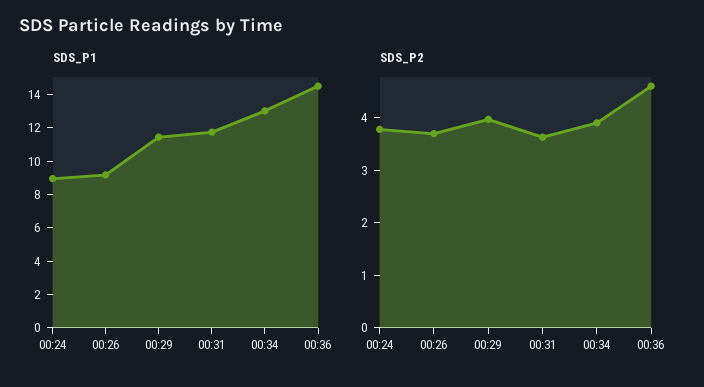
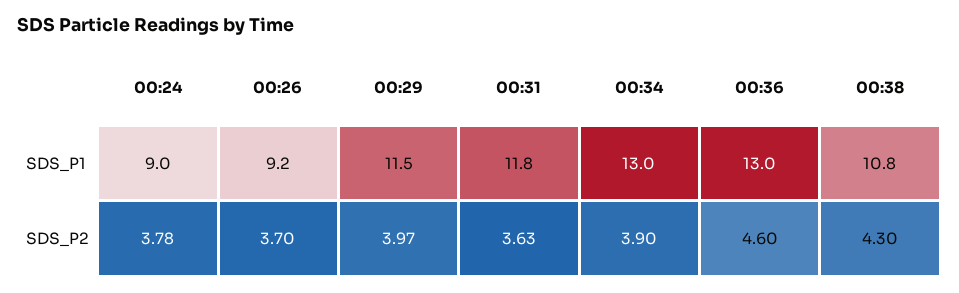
SDS_P1, 00:36: 14.5 -> 13
SDS_P1, 00:38: none -> 10.8
SDS_P2, 00:38: none -> 4.3

